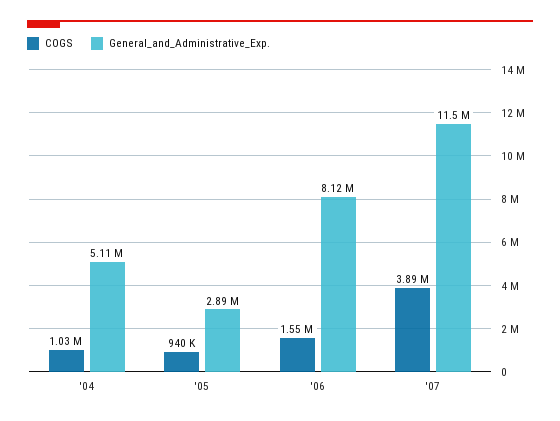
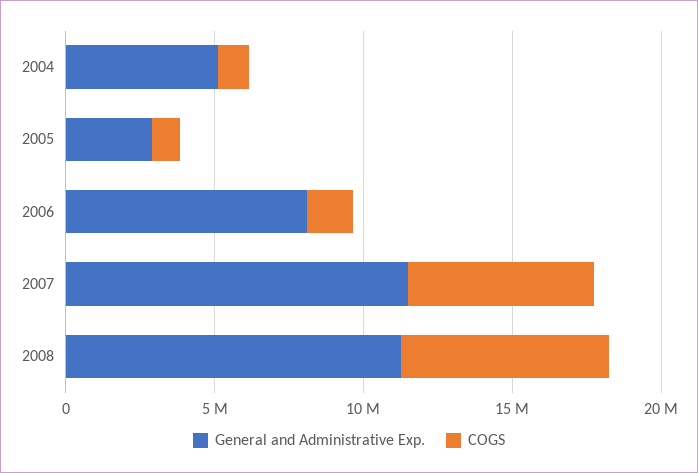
COGS, '07: 3890000 -> 6000000
General_and_Administrative_Exp., 2008: none -> 11000000
COGS, 2008: none -> 7000000

